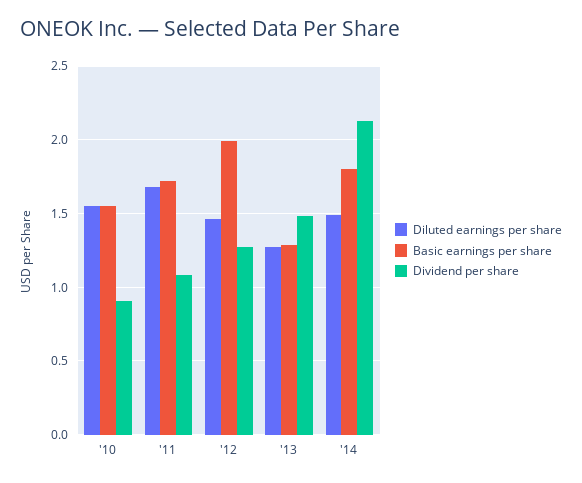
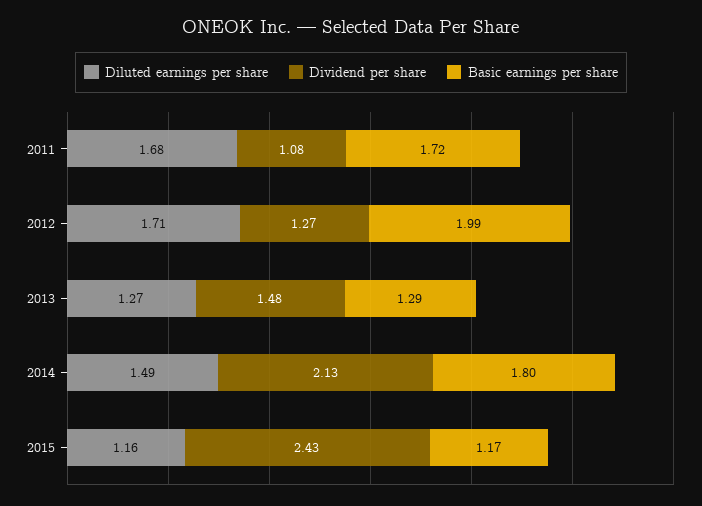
Diluted earnings per share, '10: 1.55 -> none
Basic earnings per share, '10: 1.55 -> none
Dividend per share, '10: 0.9 -> none
Diluted earnings per share, '12: 1.45 -> 1.71
Diluted earnings per share, 2015: none -> 1.16
Dividend per share, 2015: none -> 2.43
Basic earnings per share, 2015: none -> 1.17

